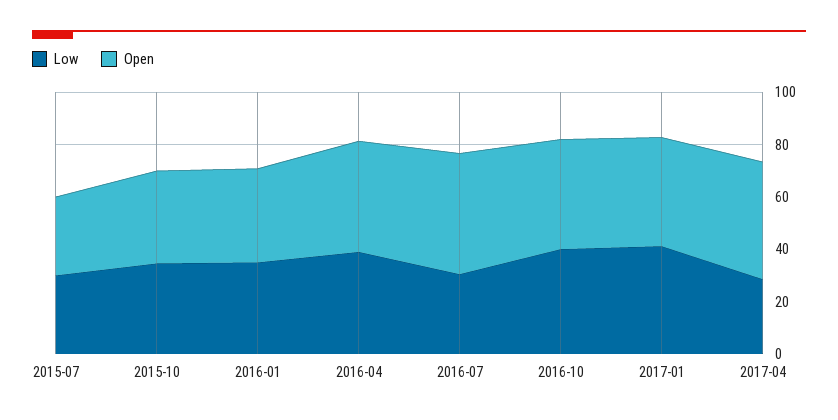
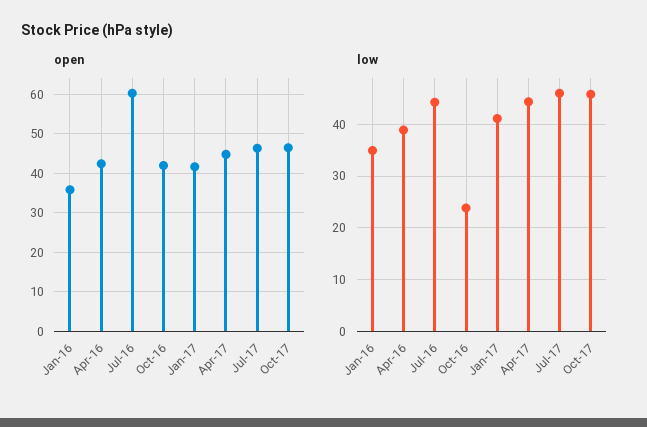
Low, 2015-07: 30 -> none
Open, 2015-07: 30 -> none
Low, 2015-10: 35 -> none
Open, 2015-10: 35 -> none
Low, 2016-07: 30 -> 44
Open, 2016-07: 45 -> 60
Low, 2016-10: 40 -> 24
Low, 2017-04: 30 -> 44
Open, Jul-17: none -> 46
Open, Oct-17: none -> 46
Low, Jul-17: none -> 46
Low, Oct-17: none -> 46

